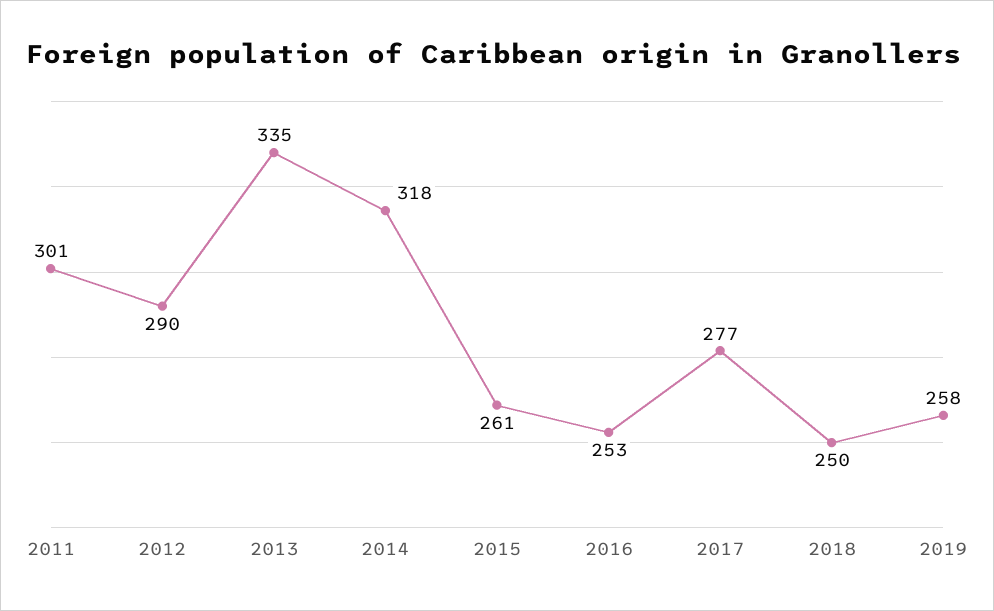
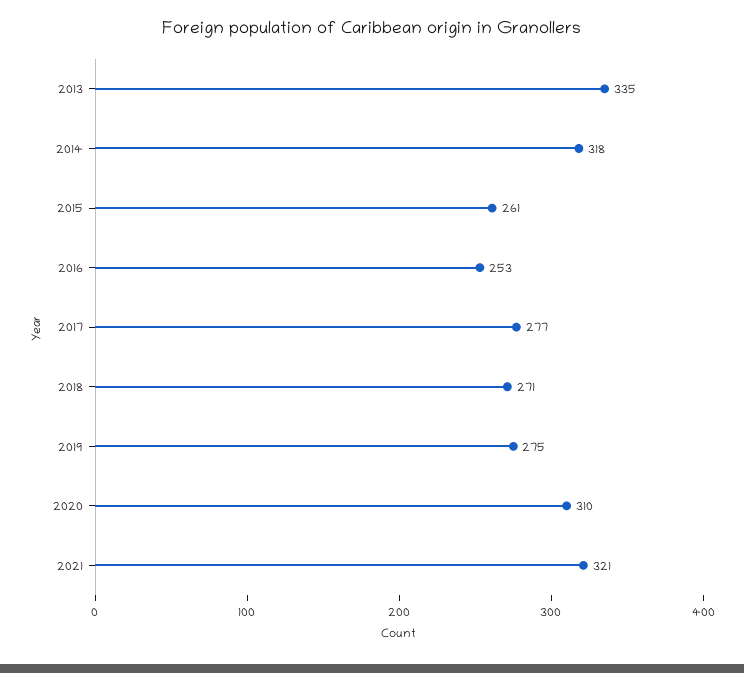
2011: 301 -> none
2012: 290 -> none
2018: 250 -> 271
2019: 258 -> 275
2020: none -> 310
2021: none -> 321

